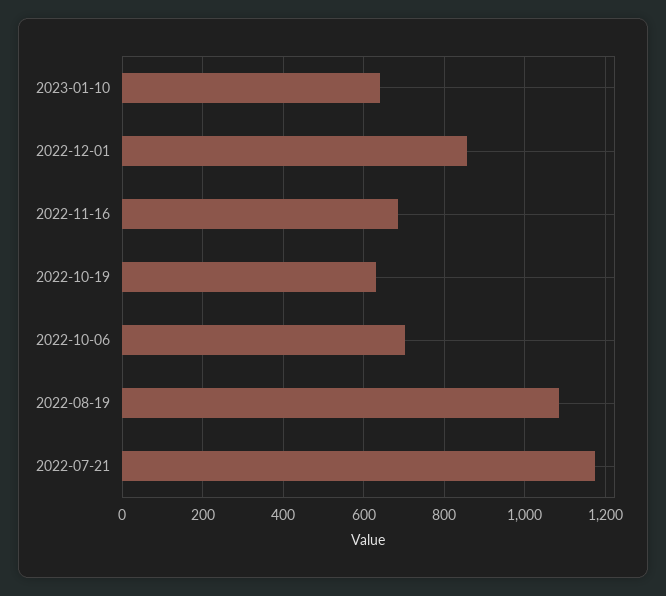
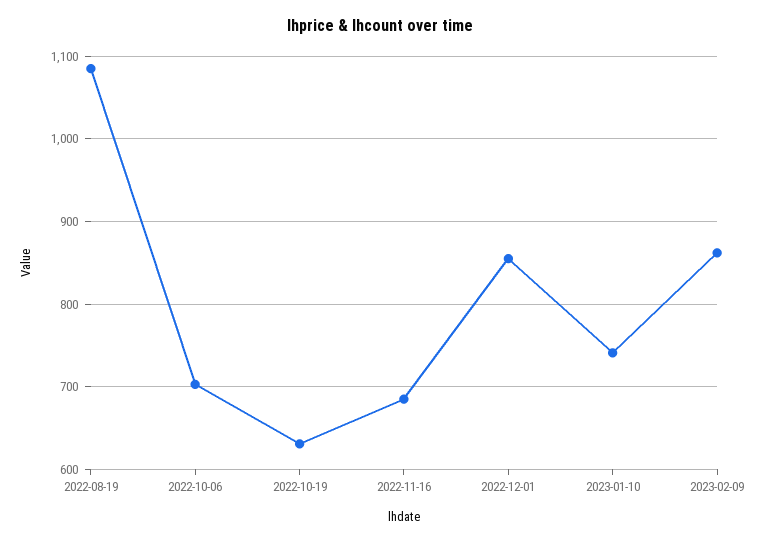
2023-01-10: 640 -> 740
2022-07-21: 1180 -> none
2023-02-09: none -> 860

